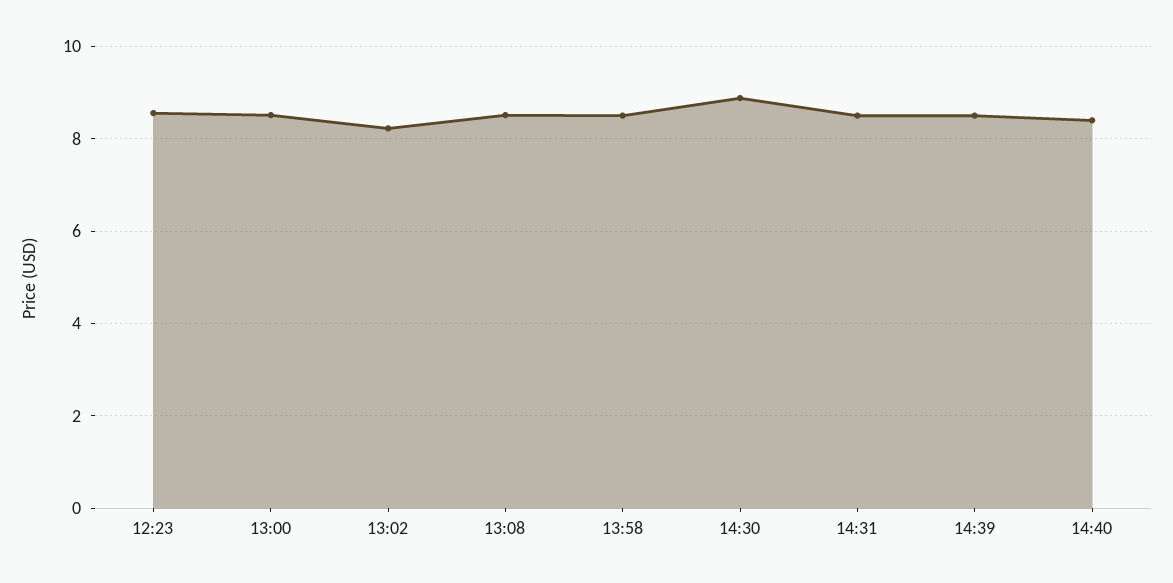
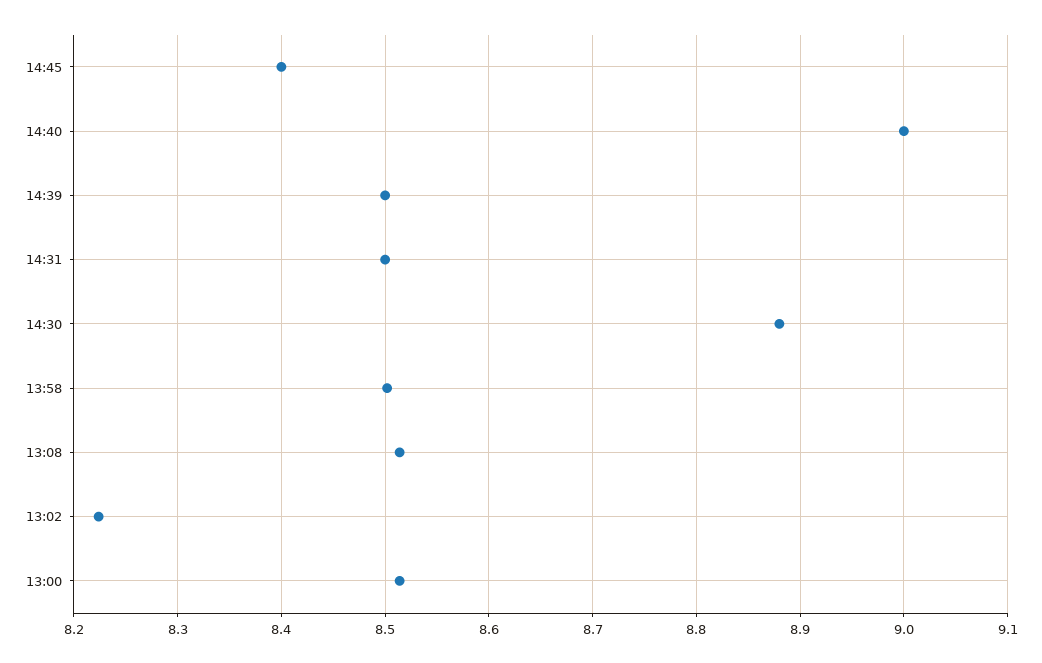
12:23: 8.6 -> none
14:40: 8.4 -> 9
14:45: none -> 8.4

